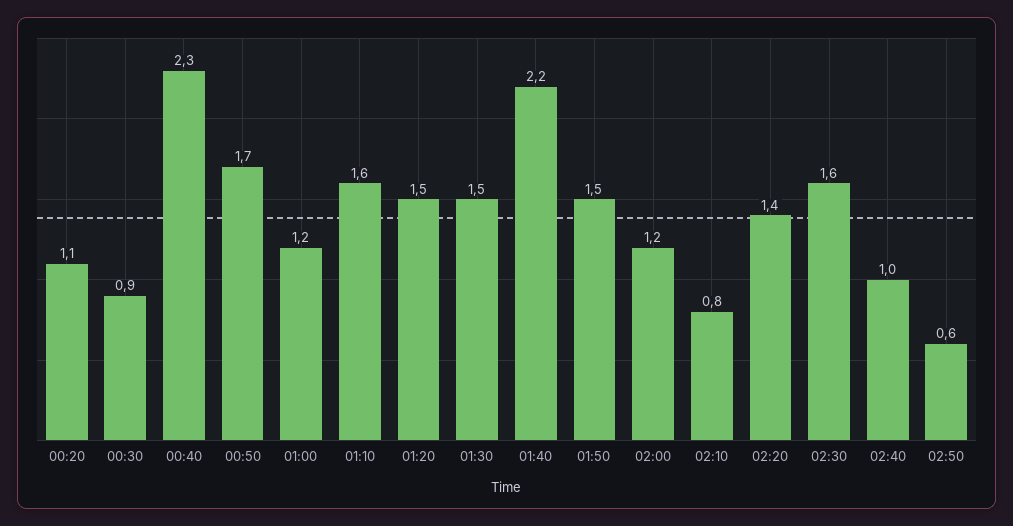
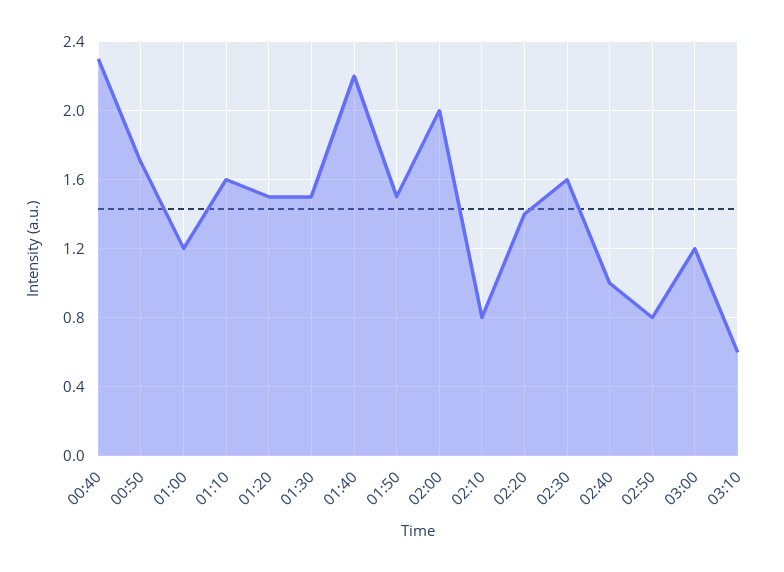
00:20: 1.1 -> none
00:30: 0.9 -> none
02:00: 1.2 -> 2
02:50: 0.6 -> 0.8
03:00: none -> 1.2
03:10: none -> 0.6

